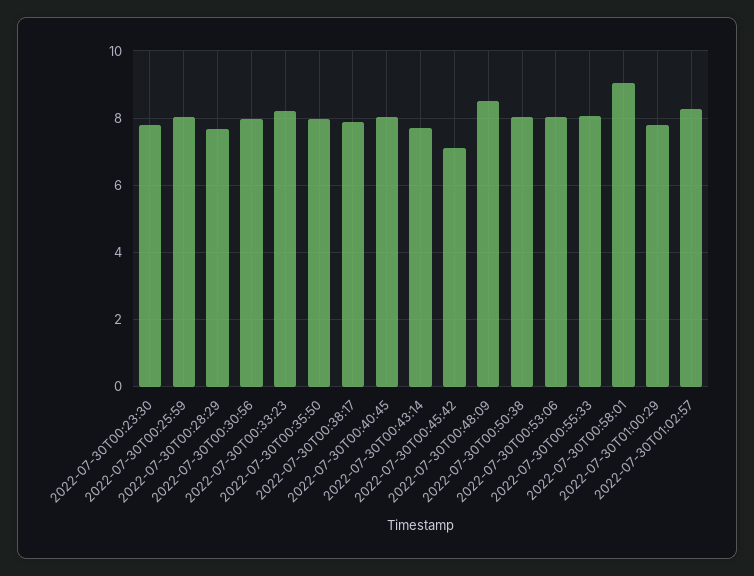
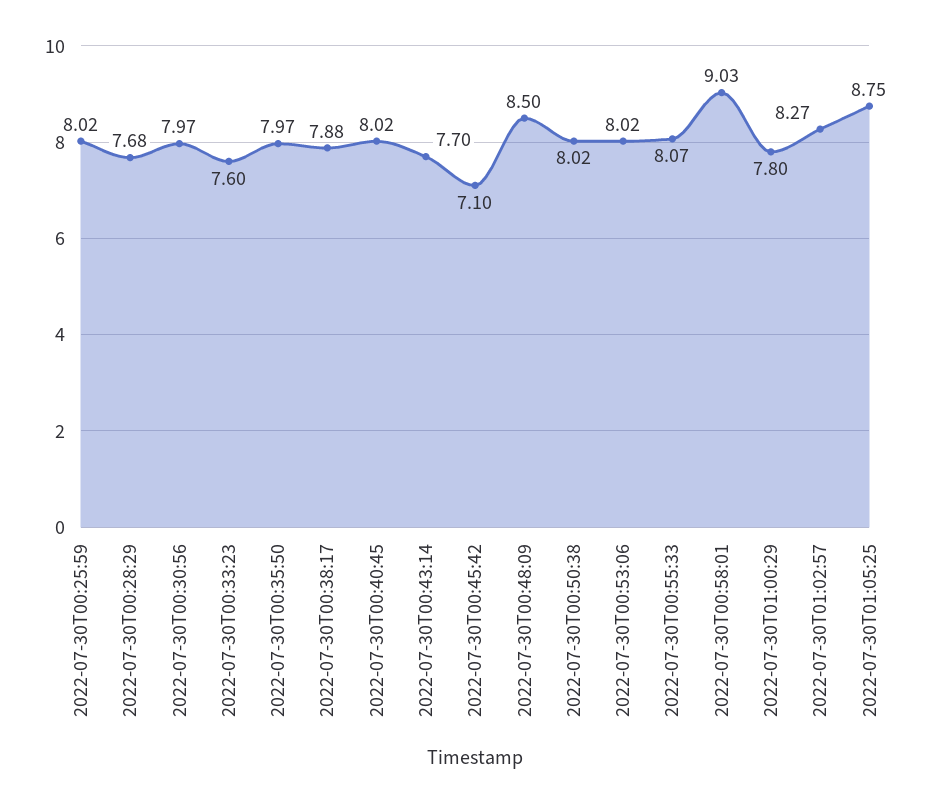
2022-07-30T00:23:30: 7.8 -> none
2022-07-30T00:33:23: 8.2 -> 7.6
2022-07-30T01:05:25: none -> 8.75

